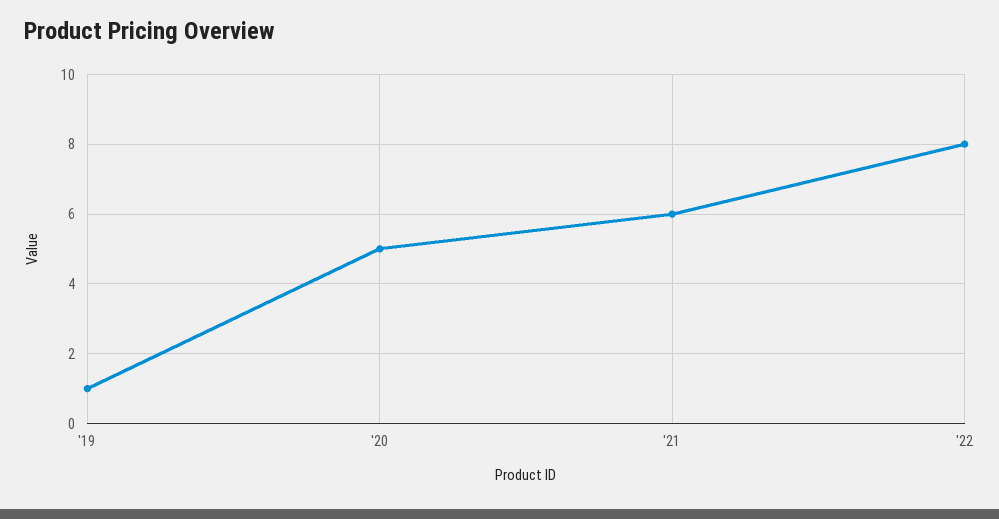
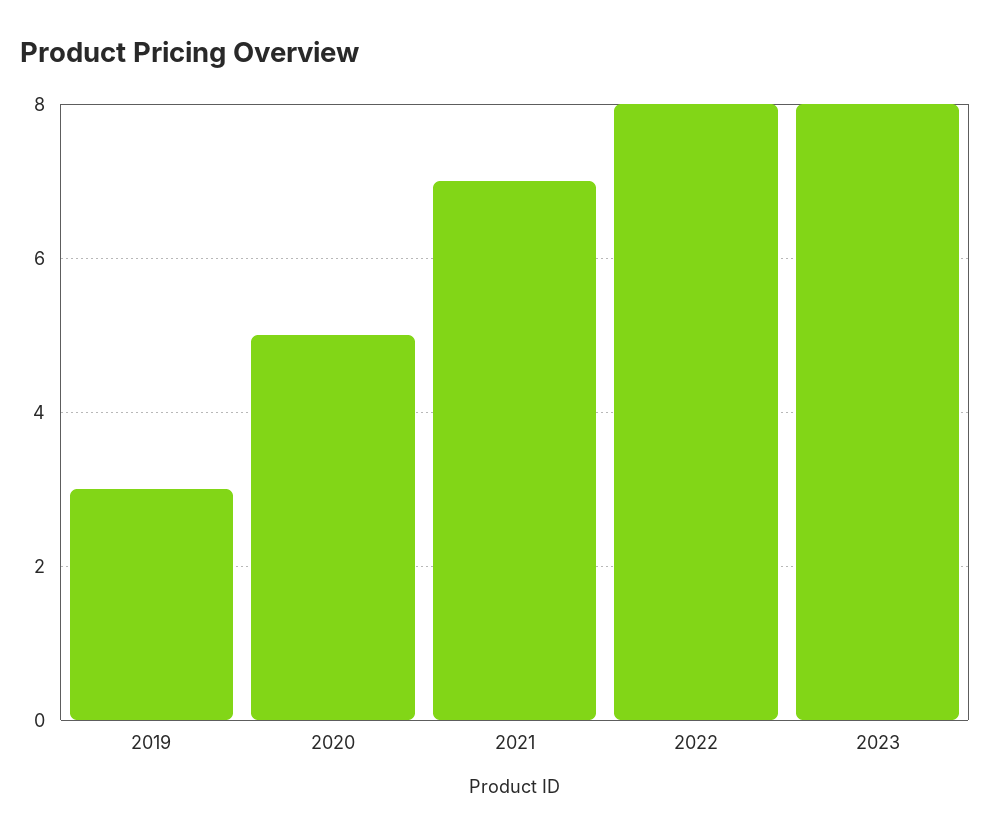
'19: 1 -> 3
'21: 6 -> 7
2023: none -> 8

